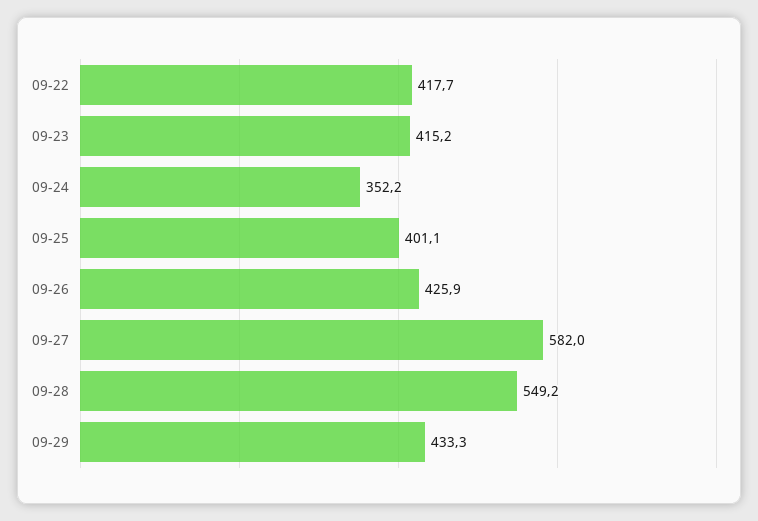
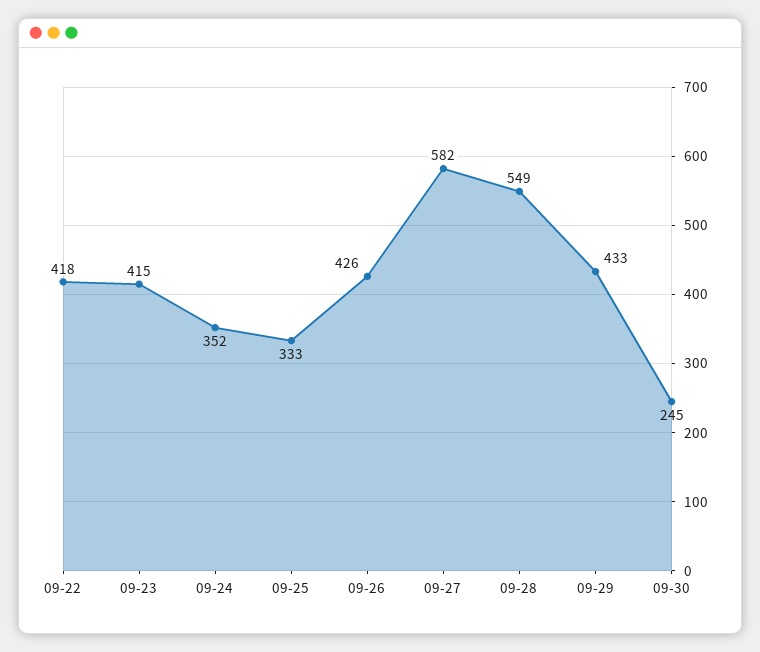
09-25: 401.1 -> 333
09-30: none -> 245

